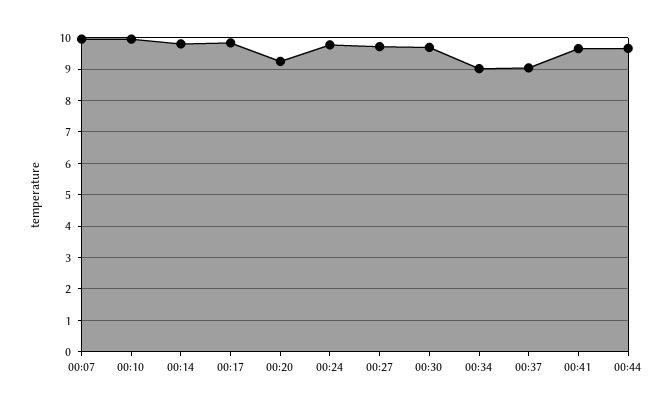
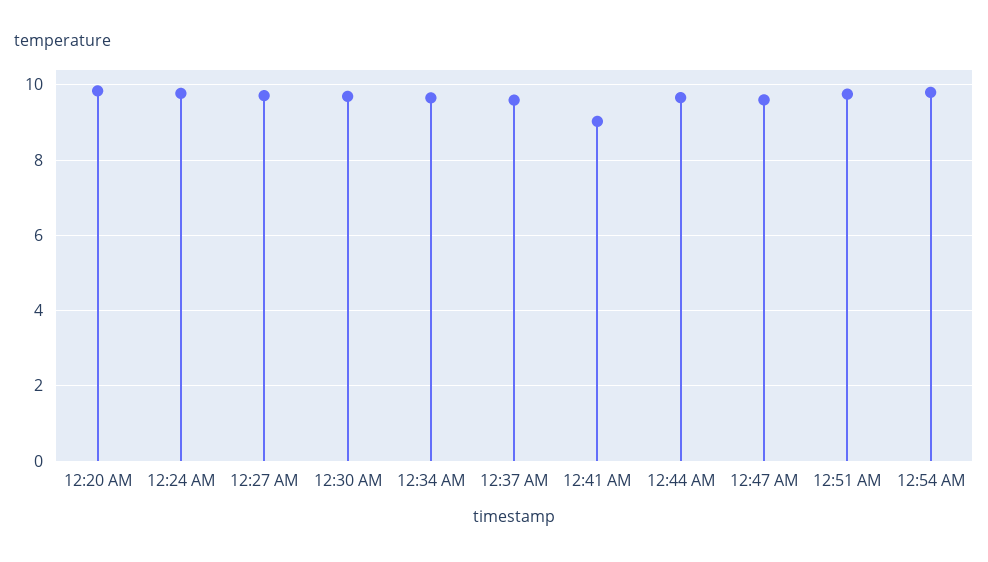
00:07: 10 -> none
00:10: 10 -> none
00:14: 9.8 -> none
00:17: 9.8 -> none
00:20: 9.2 -> 9.8
00:34: 9 -> 9.6
00:37: 9 -> 9.6
00:41: 9.6 -> 9
12:47 AM: none -> 9.6
12:51 AM: none -> 9.8
12:54 AM: none -> 9.8

